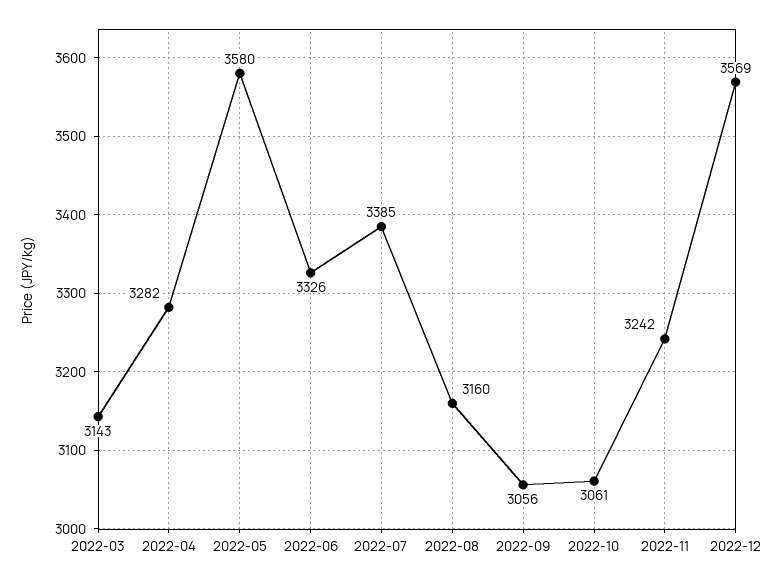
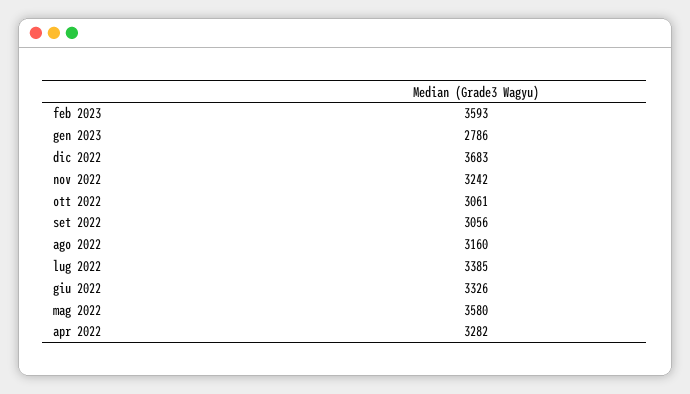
2022-03: 3143 -> none
2022-12: 3569 -> 3683
feb 2023: none -> 3593
gen 2023: none -> 2786

